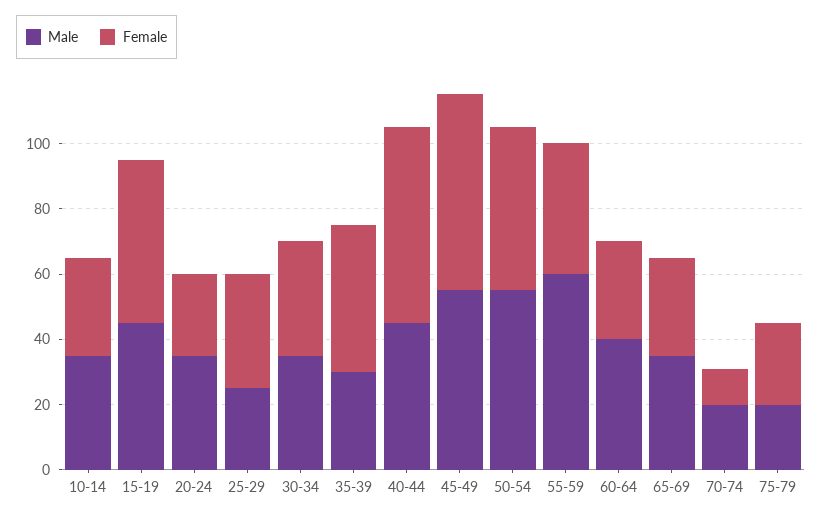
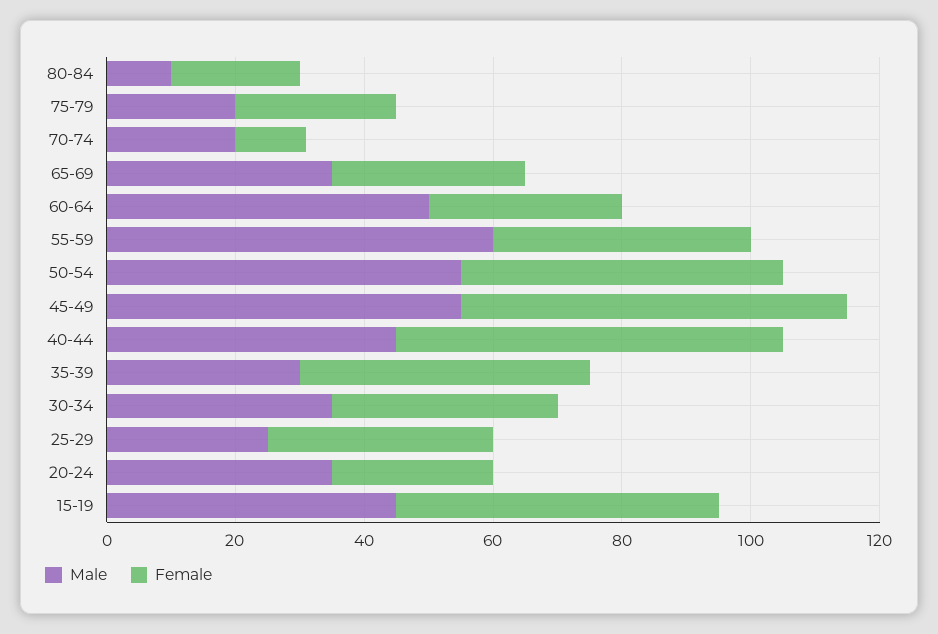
Male, 10-14: 35 -> none
Female, 10-14: 30 -> none
Male, 60-64: 40 -> 50
Male, 80-84: none -> 10
Female, 80-84: none -> 20

